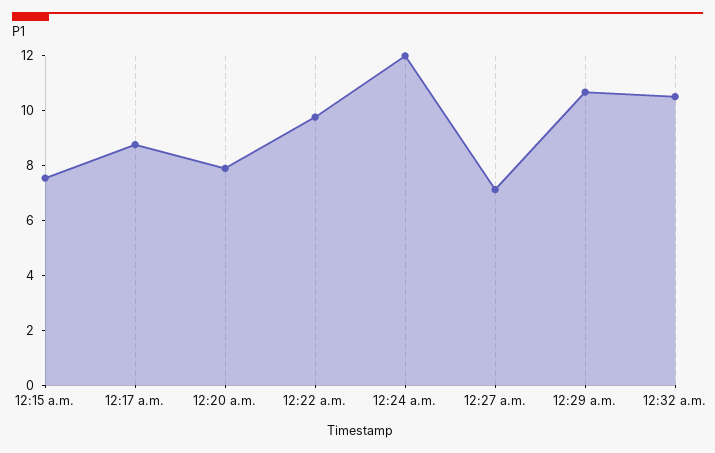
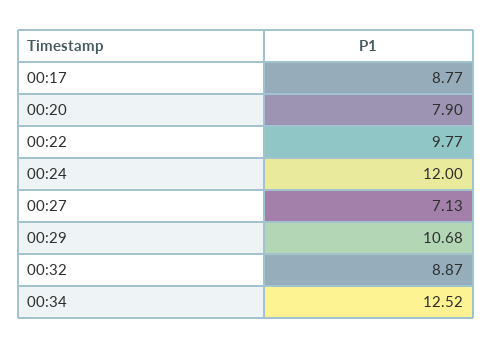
12:15 a.m.: 7.5 -> none
12:32 a.m.: 10.5 -> 8.87
00:34: none -> 12.52

